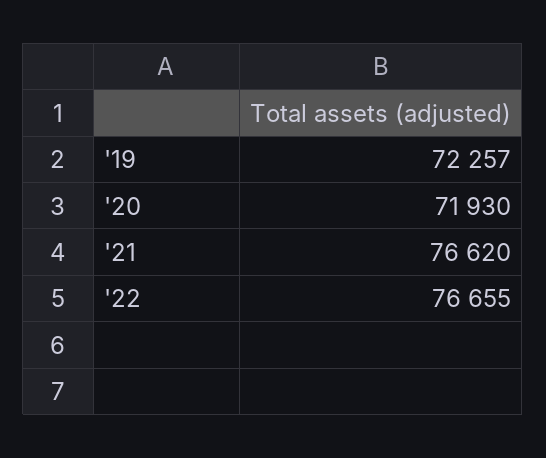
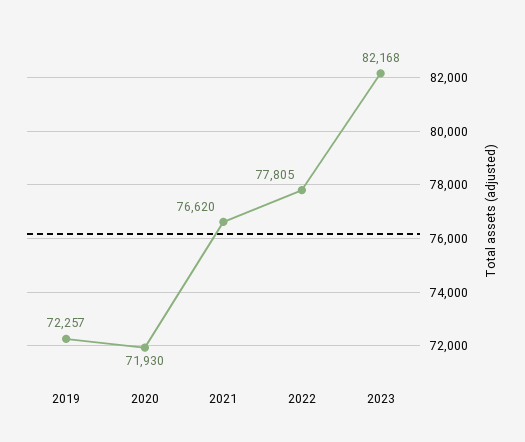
'22: 76655 -> 77805
2023: none -> 82168

